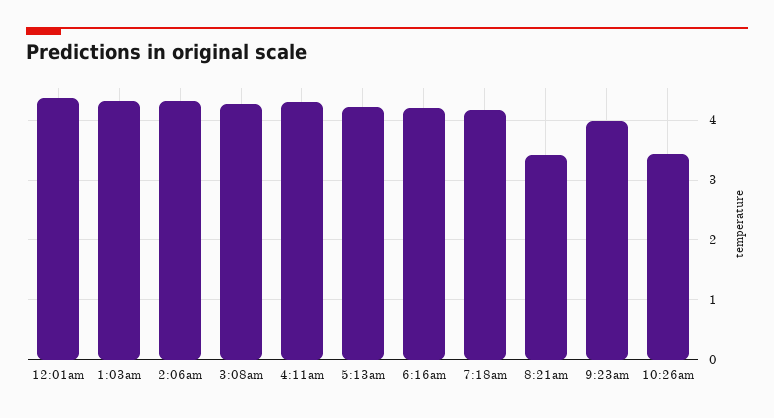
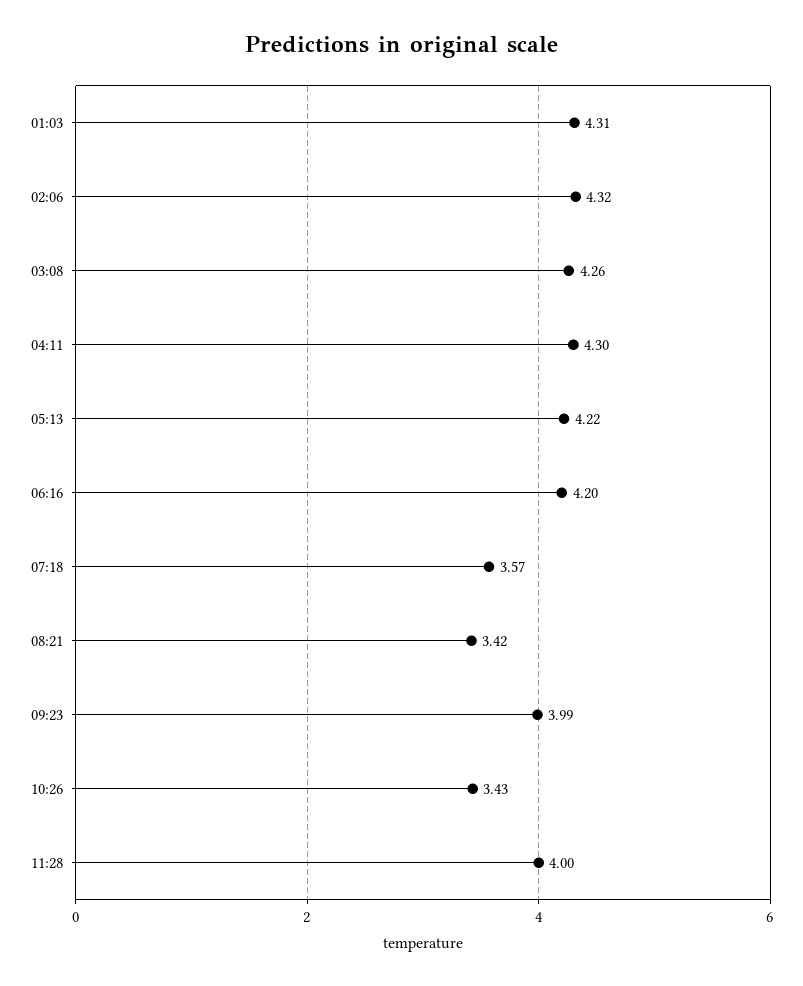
12:01am: 4.4 -> none
7:18am: 4.2 -> 3.57
11:28: none -> 4

